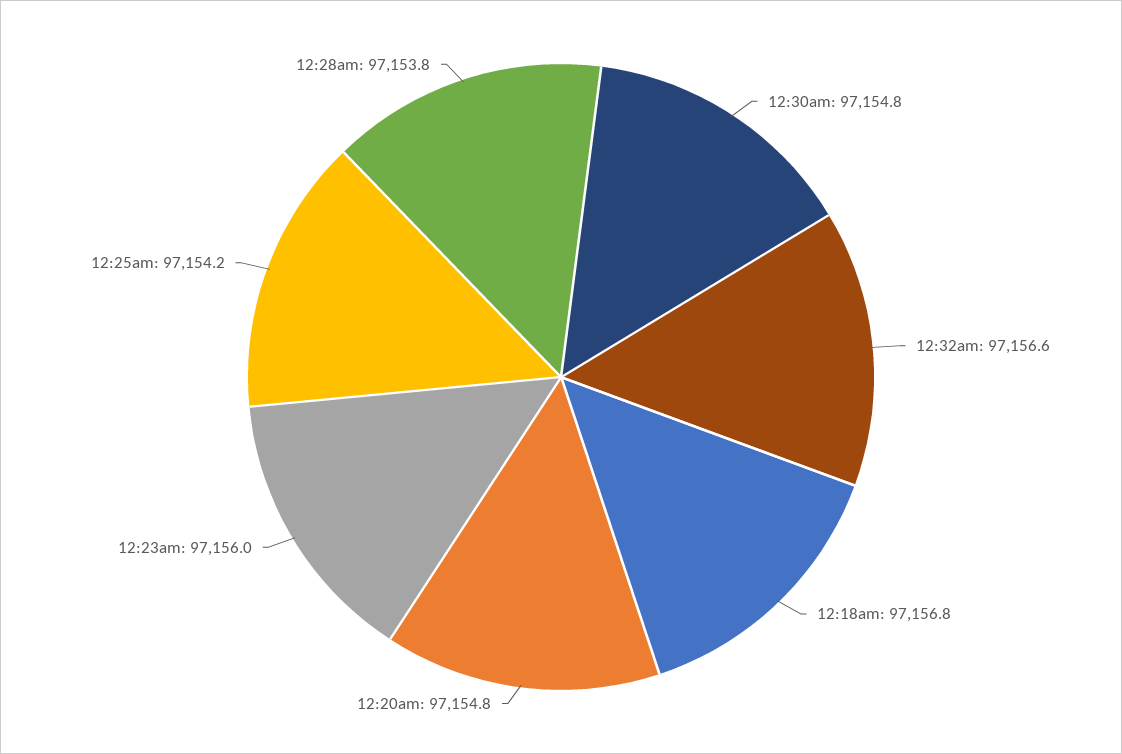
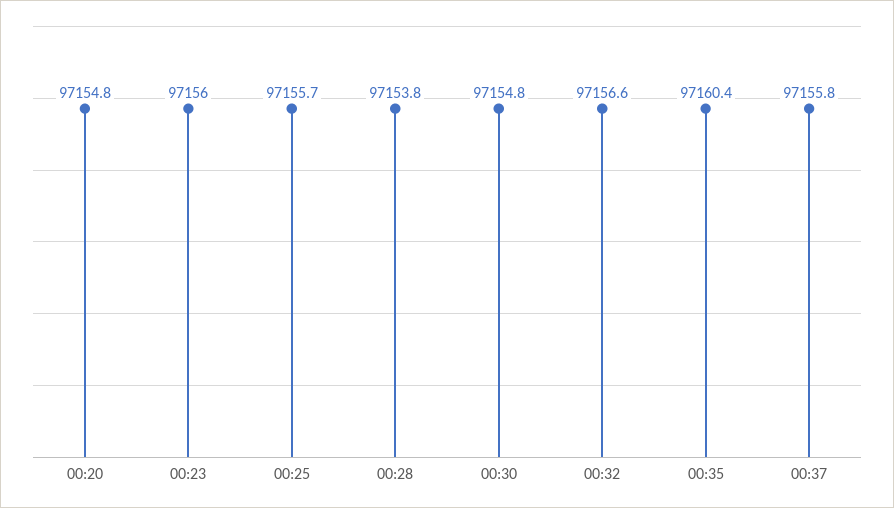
12:18am: 97156.8 -> none
12:25am: 97154.2 -> 97155.7
00:35: none -> 97160.4
00:37: none -> 97155.8

